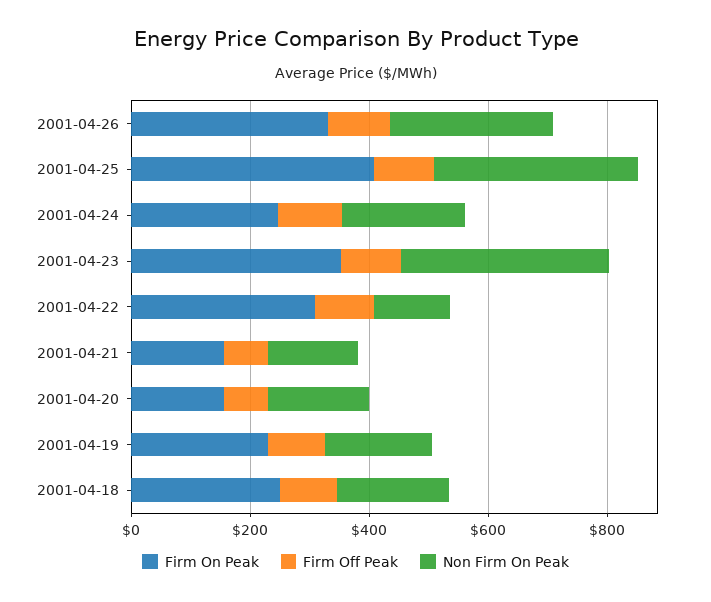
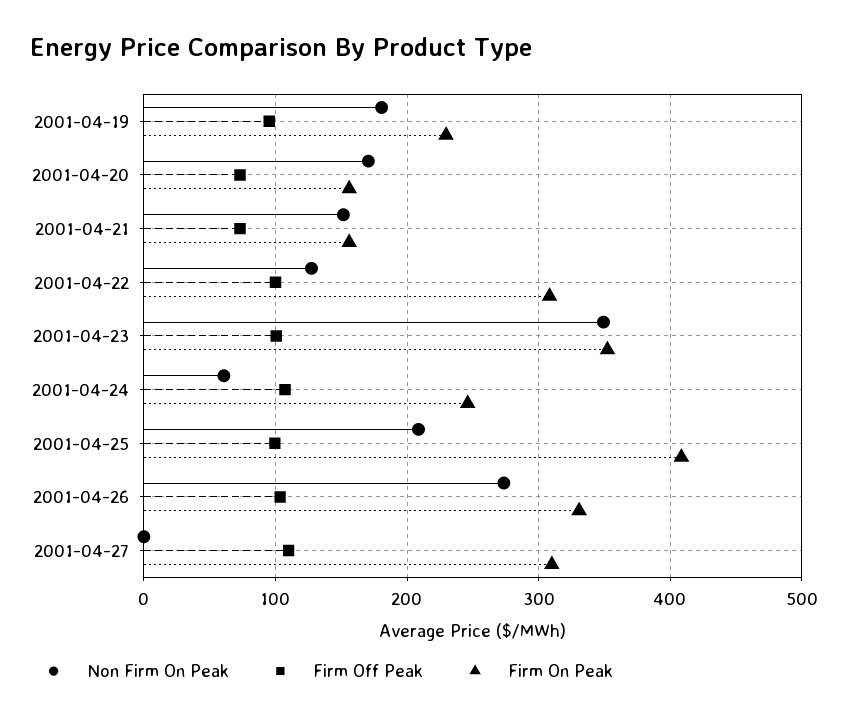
Non Firm On Peak, 2001-04-25: 350 -> 210
Non Firm On Peak, 2001-04-24: 200 -> 60
Firm On Peak, 2001-04-18: 250 -> none
Firm Off Peak, 2001-04-18: 100 -> none
Non Firm On Peak, 2001-04-18: 200 -> none
Non Firm On Peak, 2001-04-27: none -> 0
Firm Off Peak, 2001-04-27: none -> 110
Firm On Peak, 2001-04-27: none -> 310

